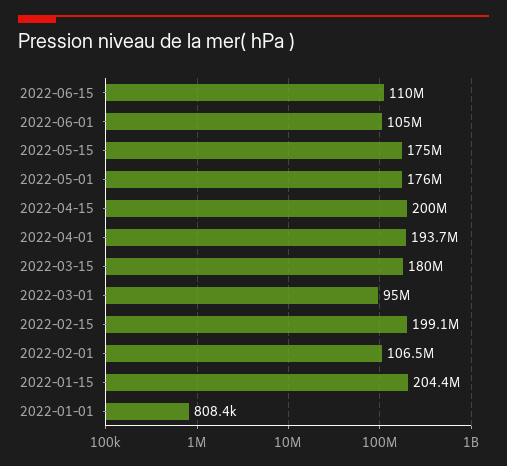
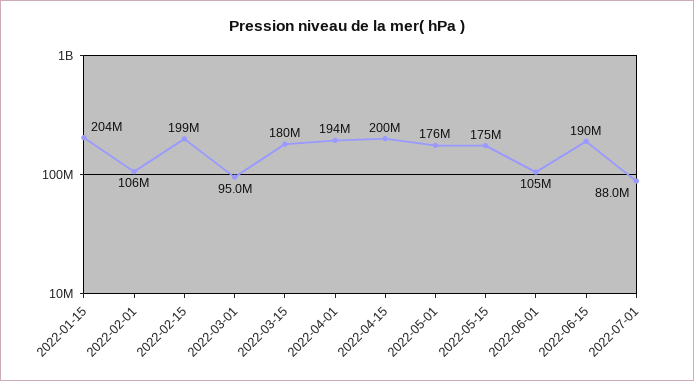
2022-06-15: 110000000 -> 190000000
2022-01-01: 808400 -> none
2022-07-01: none -> 88000000

